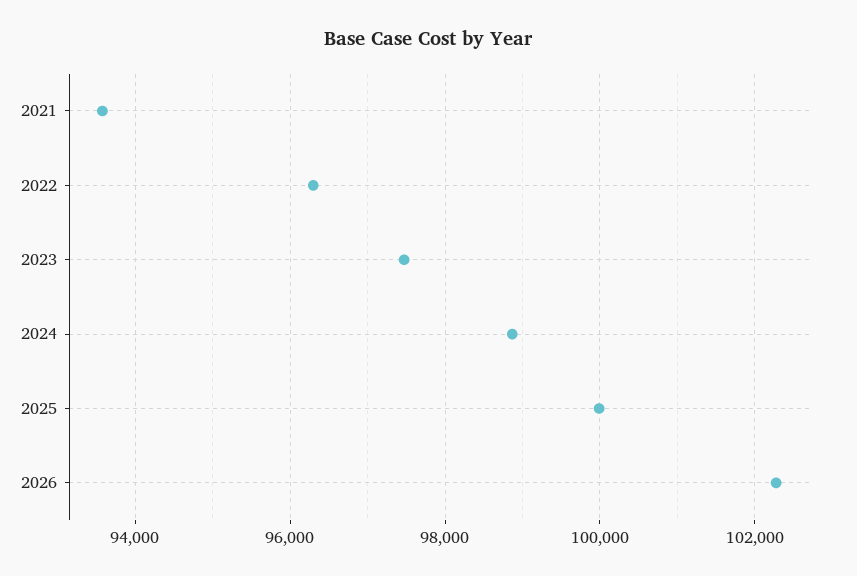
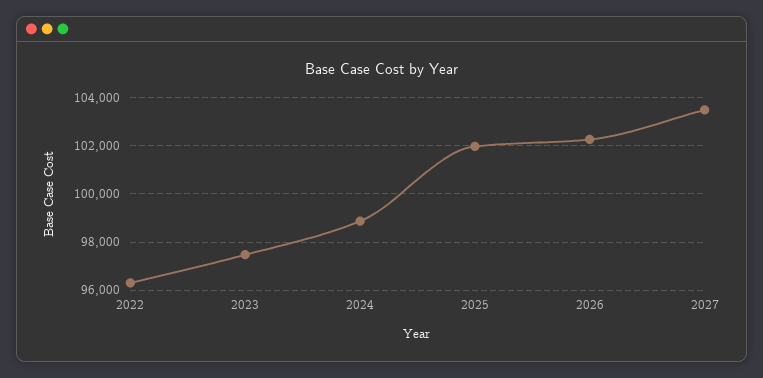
2021: 93600 -> none
2025: 100000 -> 102000
2027: none -> 103500

